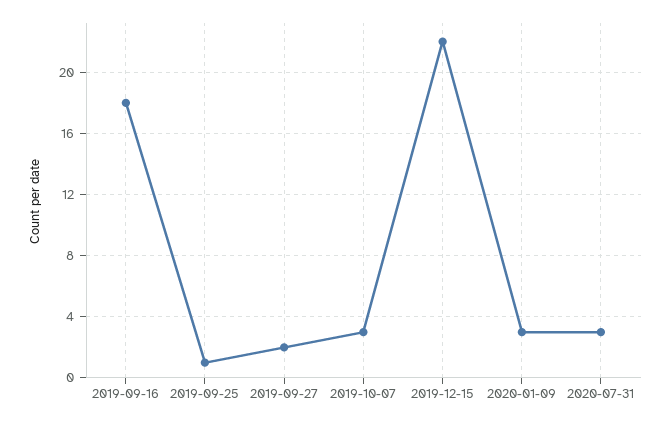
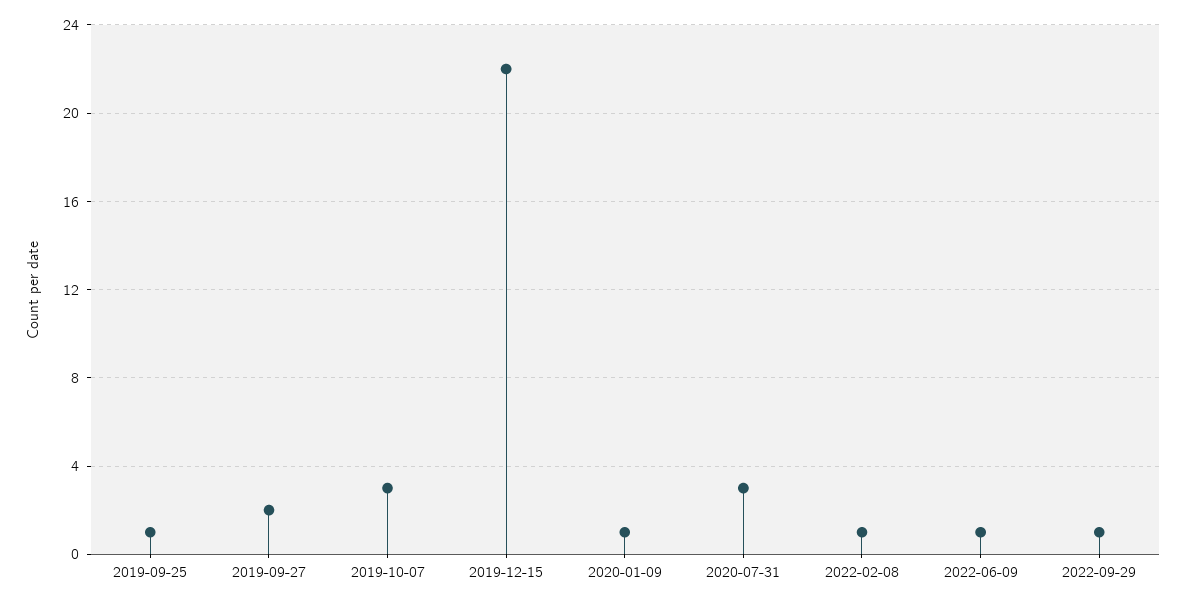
2019-09-16: 18 -> none
2020-01-09: 3 -> 1
2022-02-08: none -> 1
2022-06-09: none -> 1
2022-09-29: none -> 1

